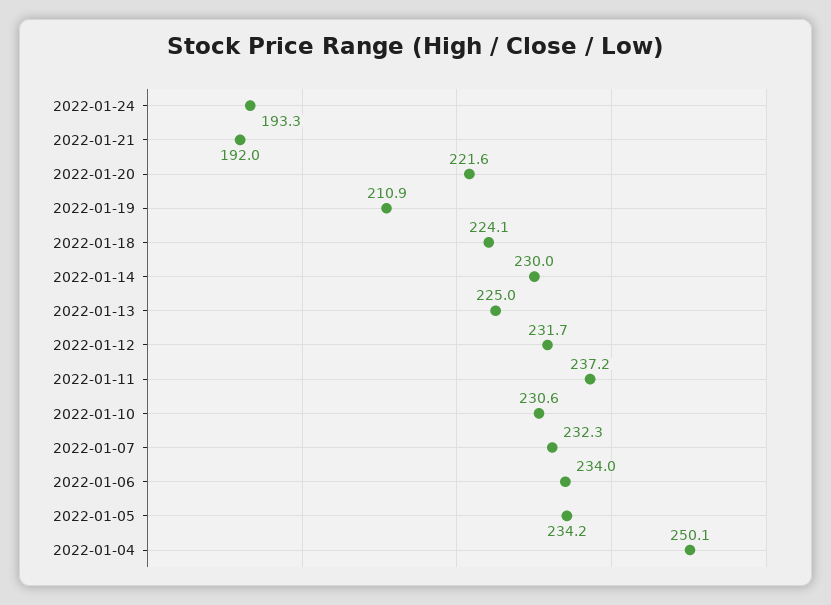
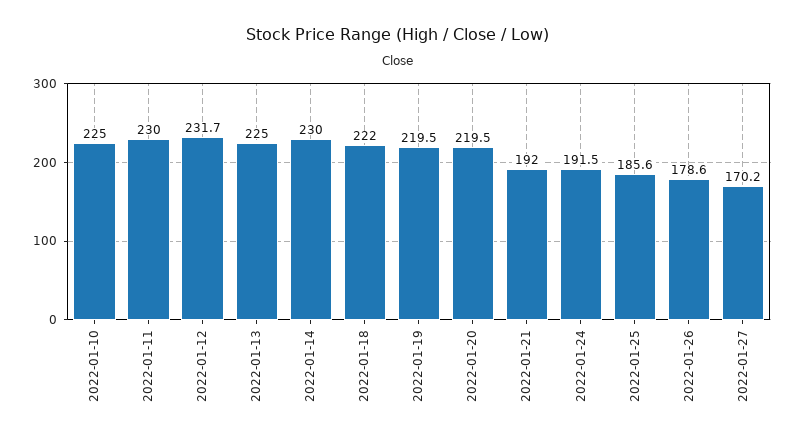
2022-01-24: 193.3 -> 191.5
2022-01-20: 221.6 -> 219.5
2022-01-19: 210.9 -> 219.5
2022-01-18: 224.1 -> 222
2022-01-11: 237.2 -> 230
2022-01-10: 230.6 -> 225
2022-01-07: 232.3 -> none
2022-01-06: 234 -> none
2022-01-05: 234.2 -> none
2022-01-04: 250.1 -> none
2022-01-25: none -> 185.6
2022-01-26: none -> 178.6
2022-01-27: none -> 170.2

